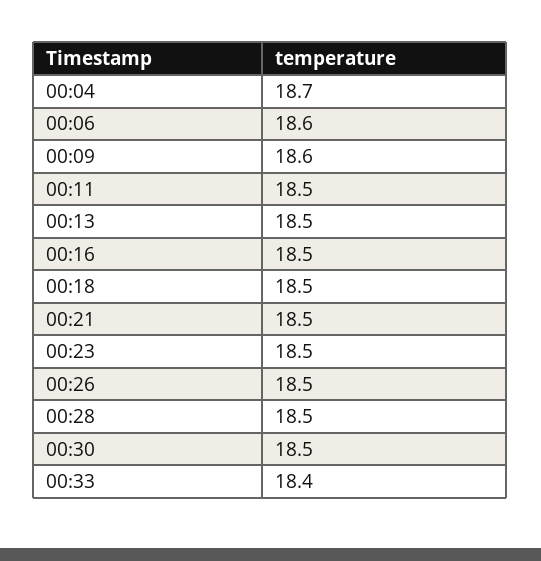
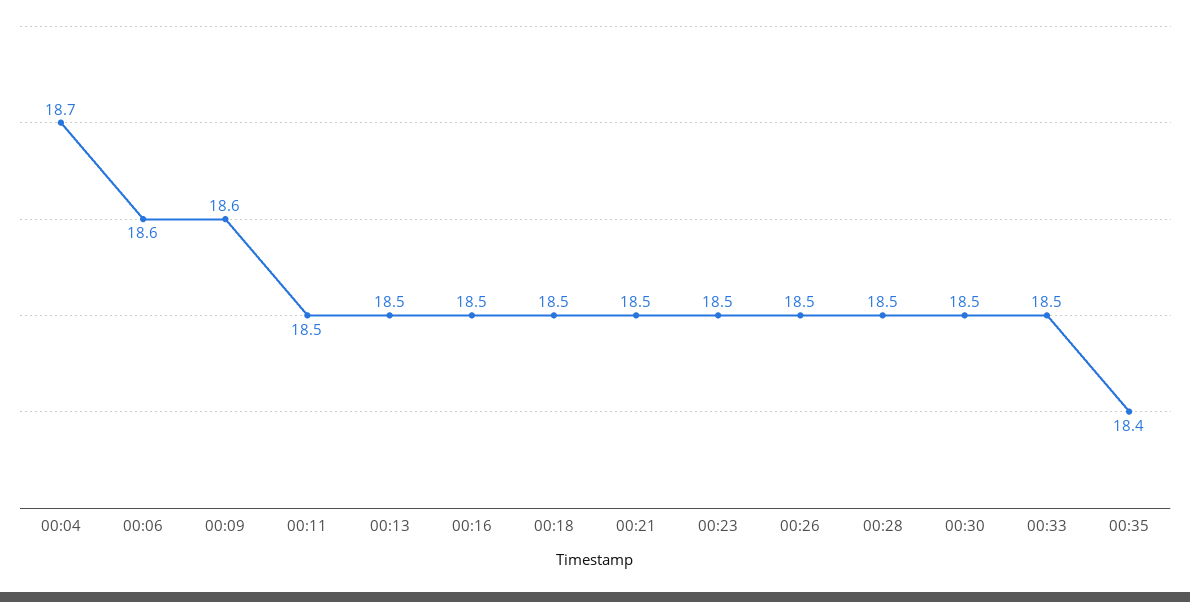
00:33: 18.4 -> 18.5
00:35: none -> 18.4

